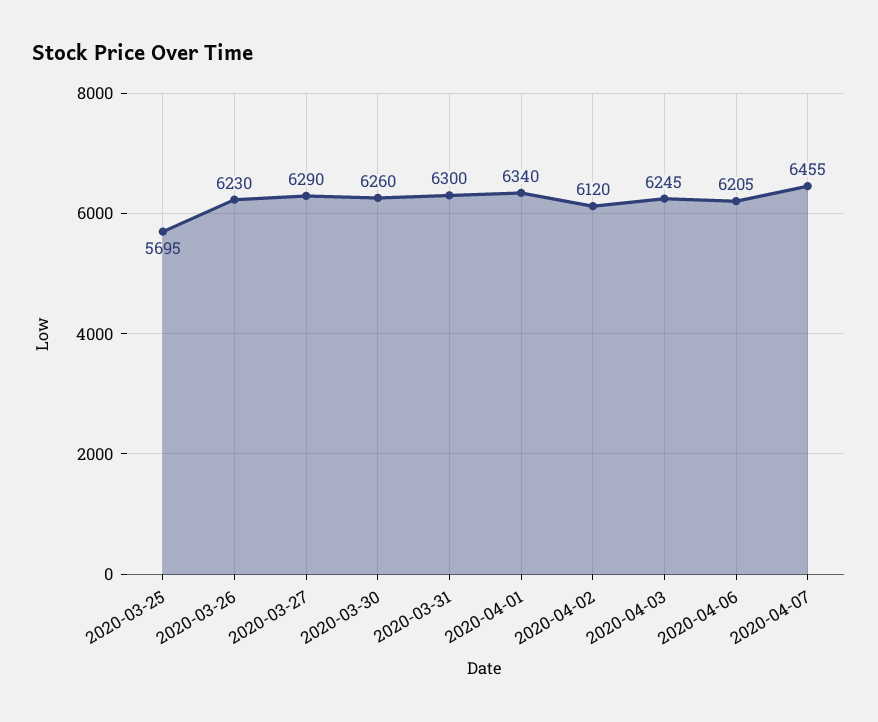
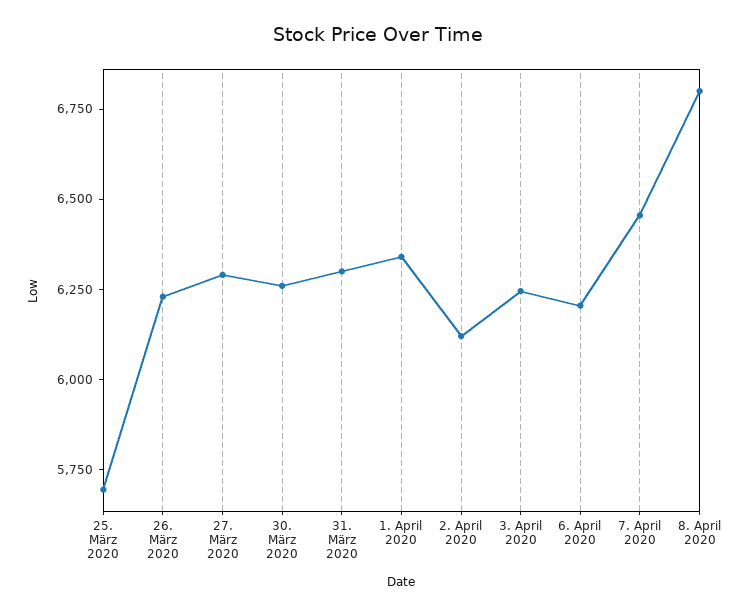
8. April 2020: none -> 6800

